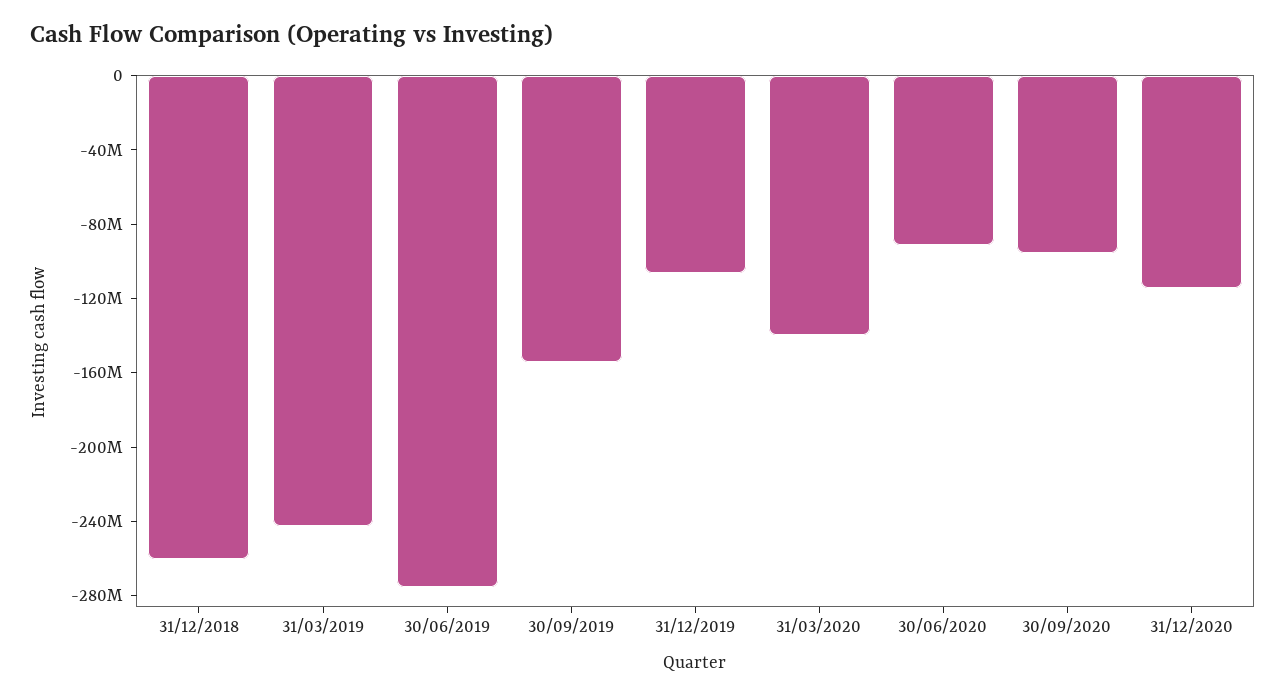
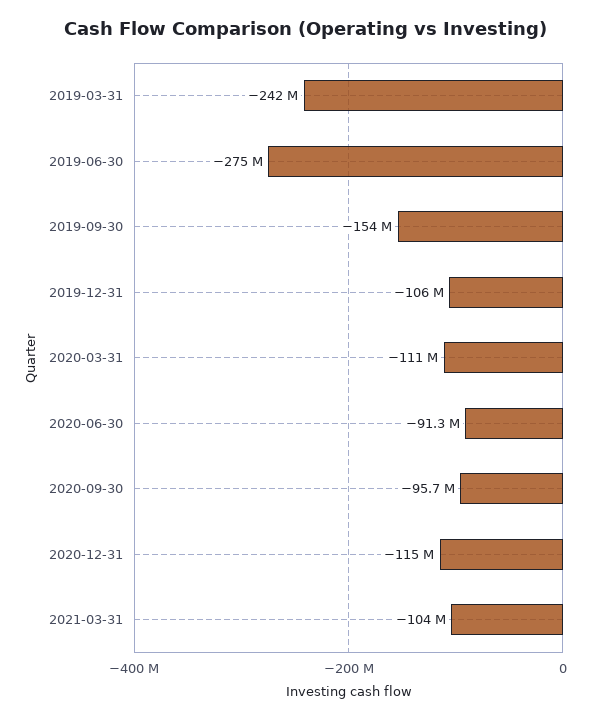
31/12/2018: -260000000 -> none
31/03/2020: -140000000 -> -111000000
2021-03-31: none -> -104000000

